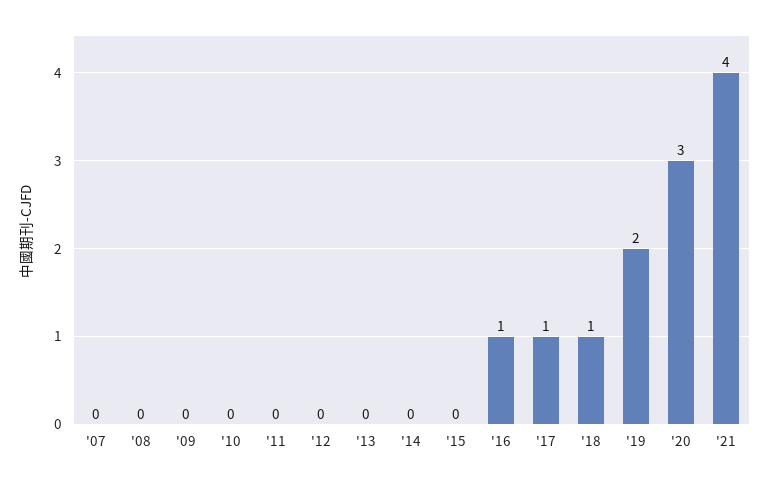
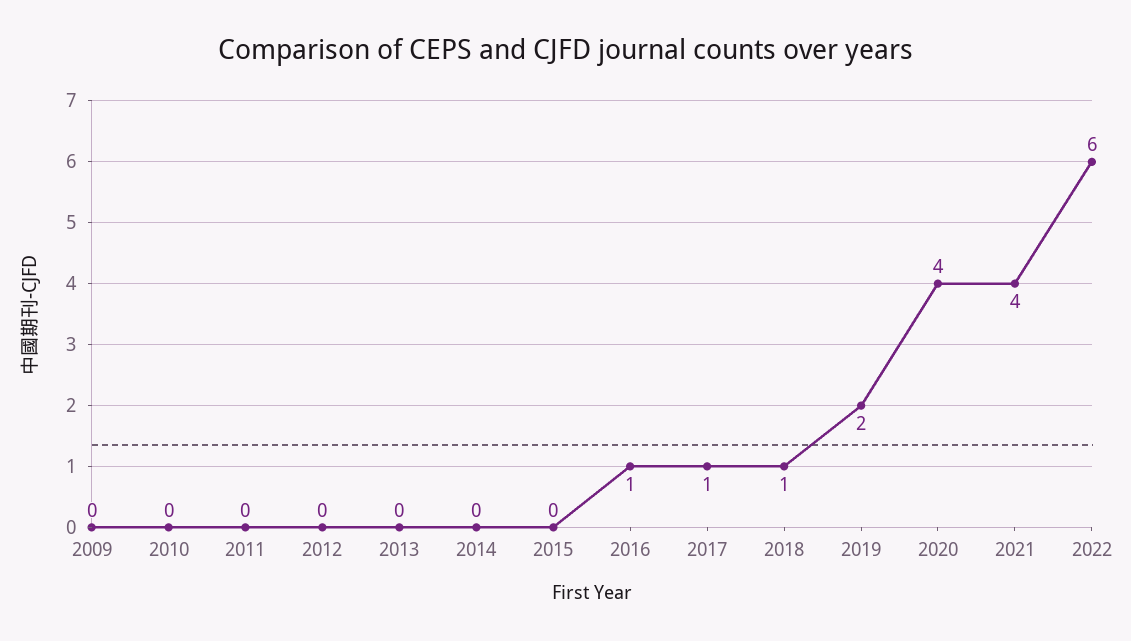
'07: 0 -> none
'08: 0 -> none
'20: 3 -> 4
2022: none -> 6

